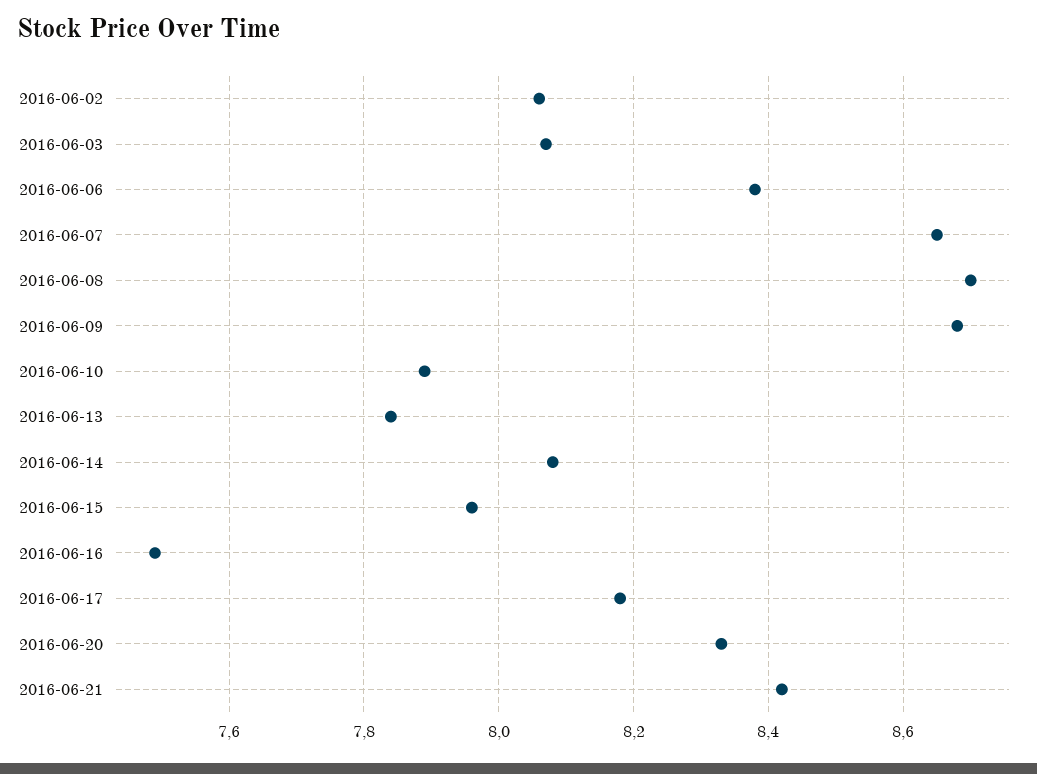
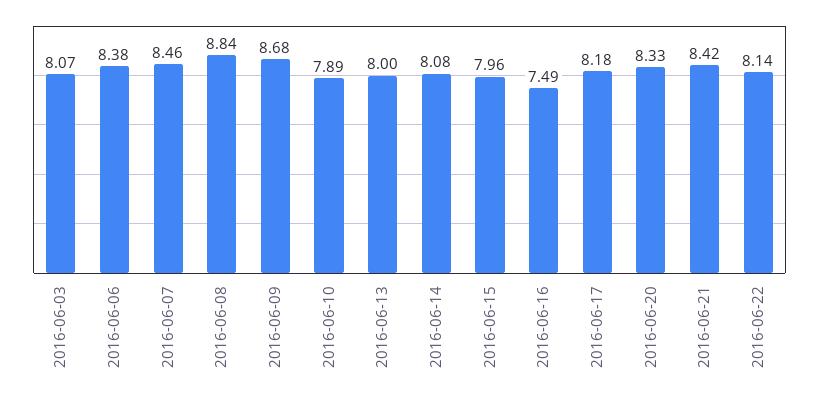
2016-06-02: 8.05 -> none
2016-06-07: 8.65 -> 8.46
2016-06-08: 8.7 -> 8.84
2016-06-13: 7.85 -> 8
2016-06-22: none -> 8.14

